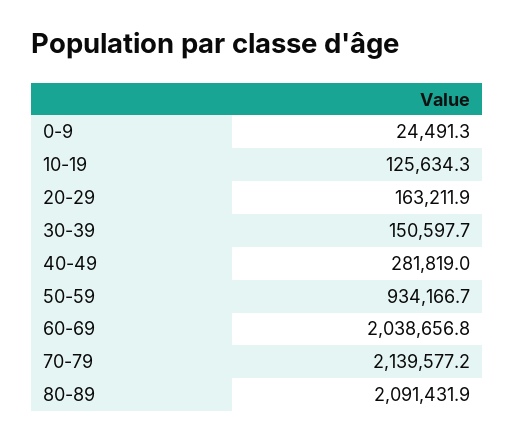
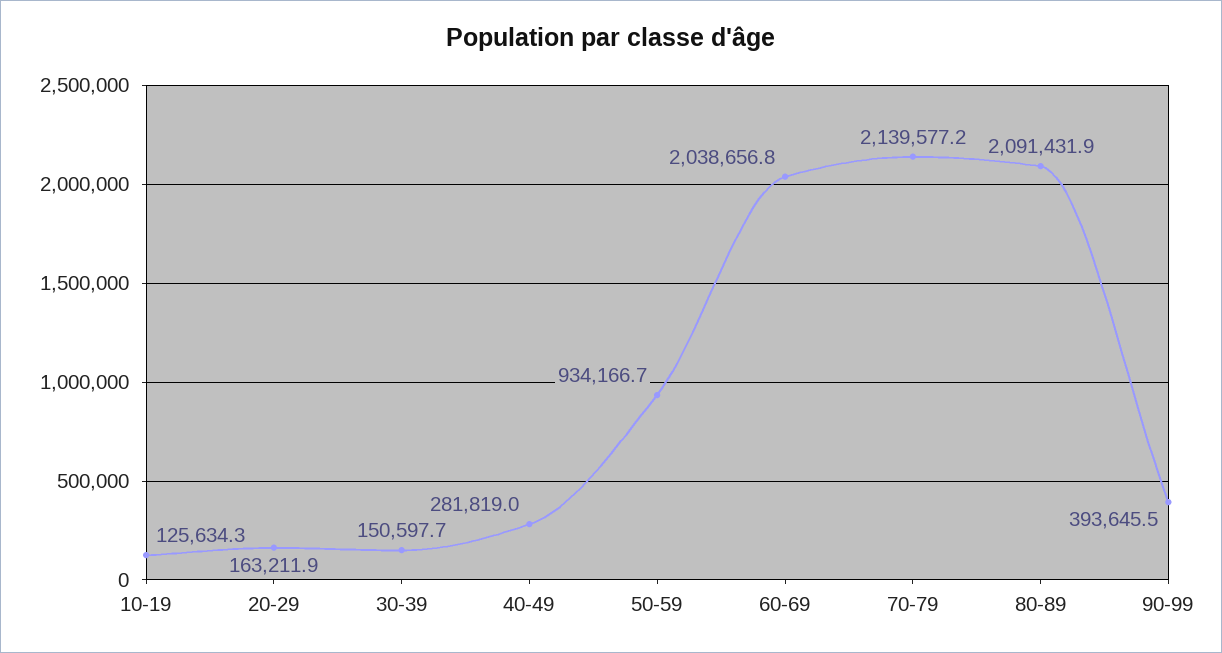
0-9: 24491.3 -> none
90-99: none -> 393645.5

